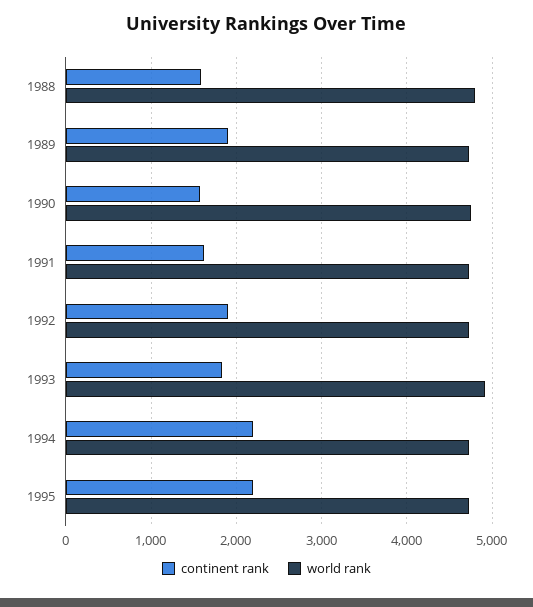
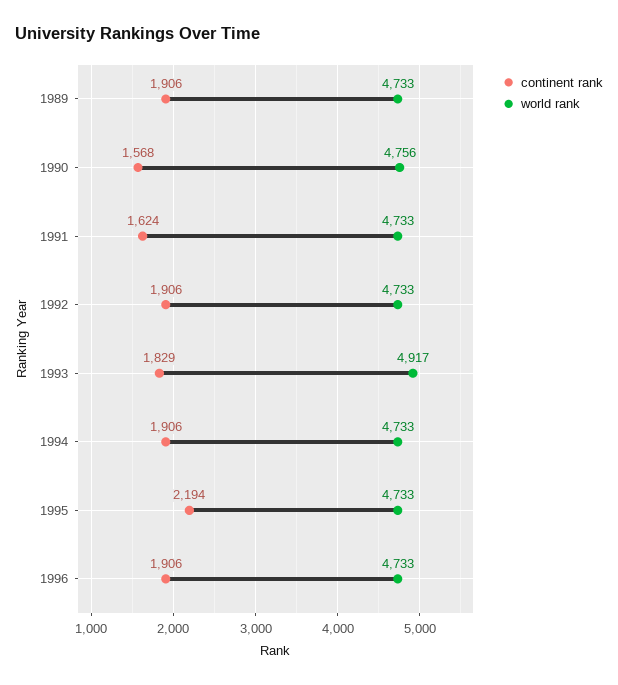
continent rank, 1988: 1600 -> none
world rank, 1988: 4800 -> none
continent rank, 1994: 2200 -> 1906
continent rank, 1996: none -> 1906
world rank, 1996: none -> 4733

